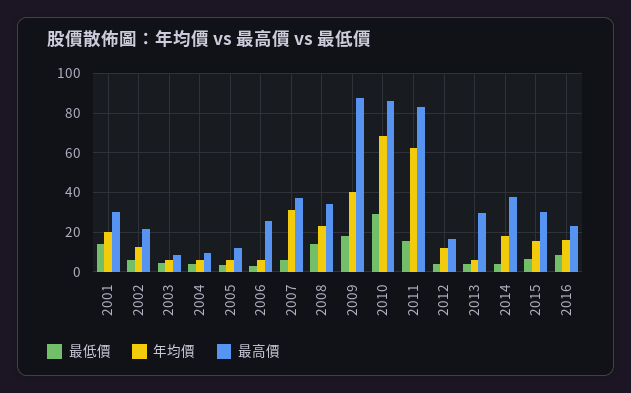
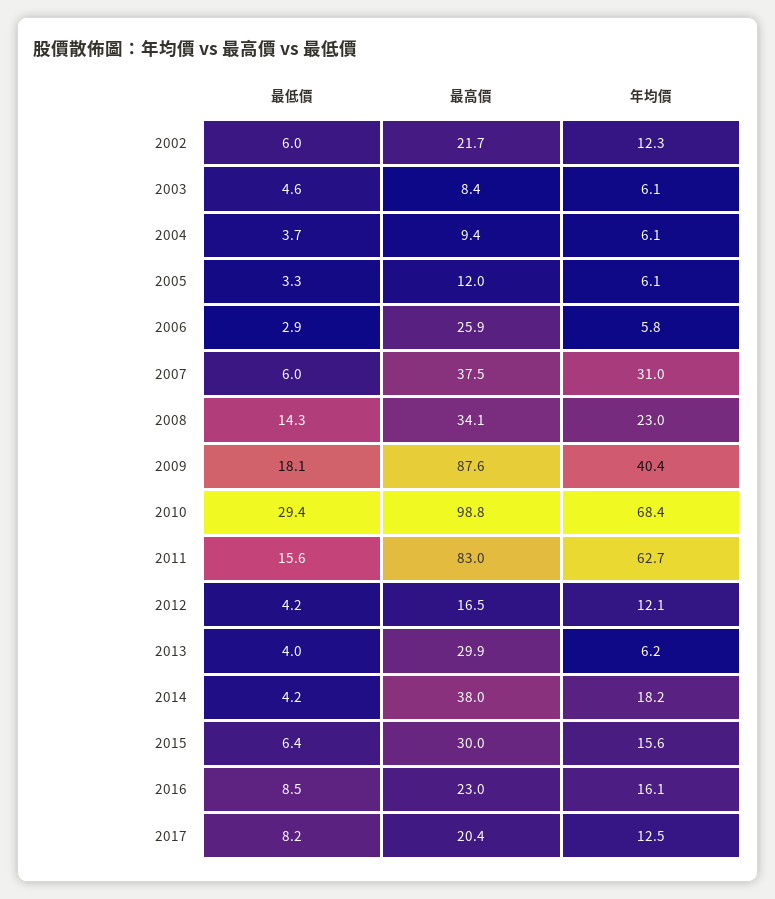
最低價, 2001: 15 -> none
年均價, 2001: 20 -> none
最高價, 2001: 30 -> none
最高價, 2010: 85 -> 98.8
最低價, 2017: none -> 8.2
最高價, 2017: none -> 20.4
年均價, 2017: none -> 12.5

